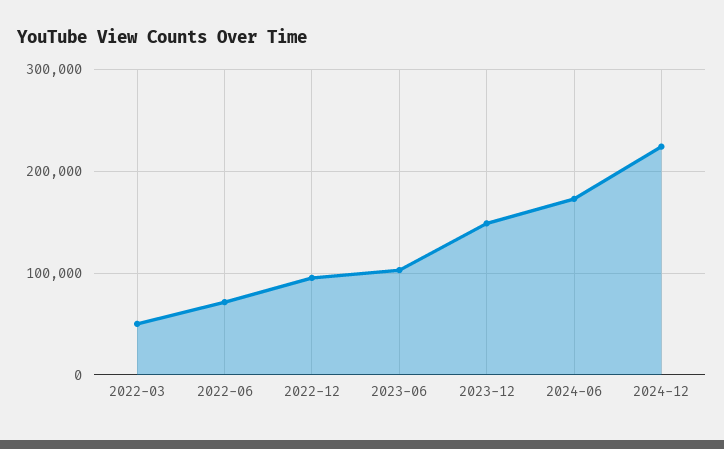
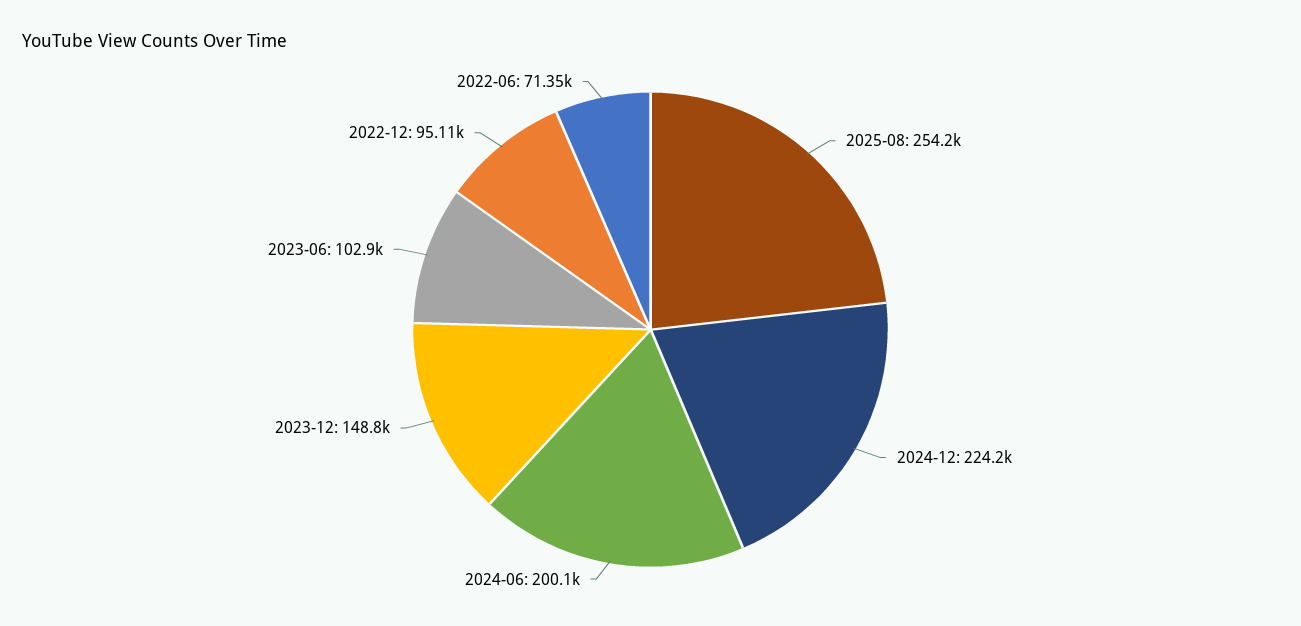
2022-03: 50000 -> none
2024-06: 170000 -> 200100
2025-08: none -> 254200

